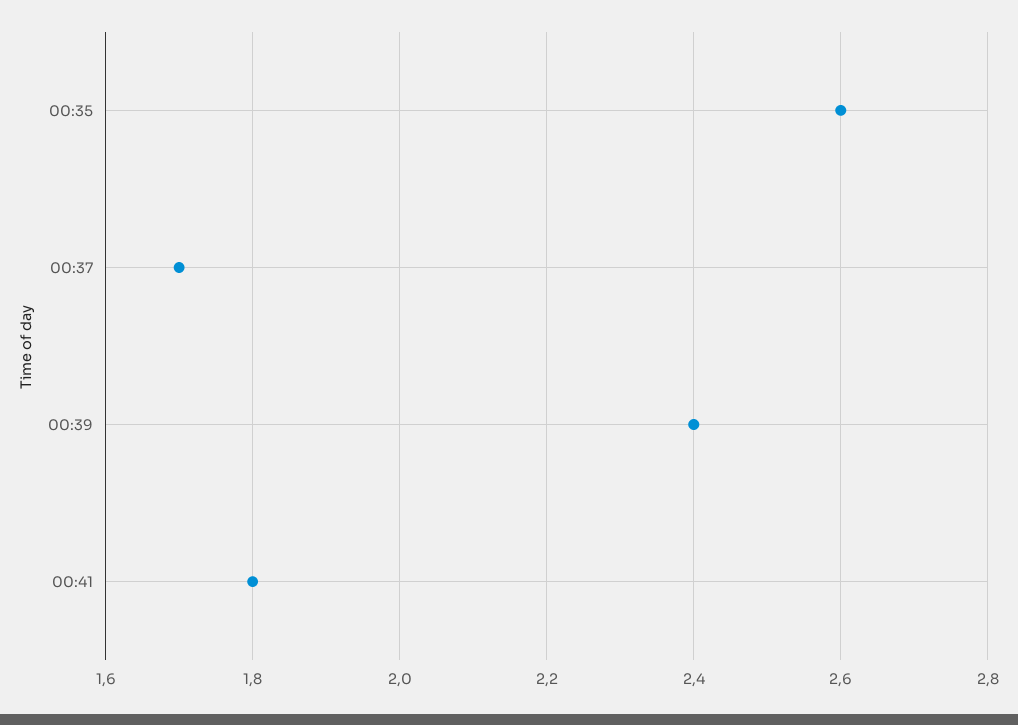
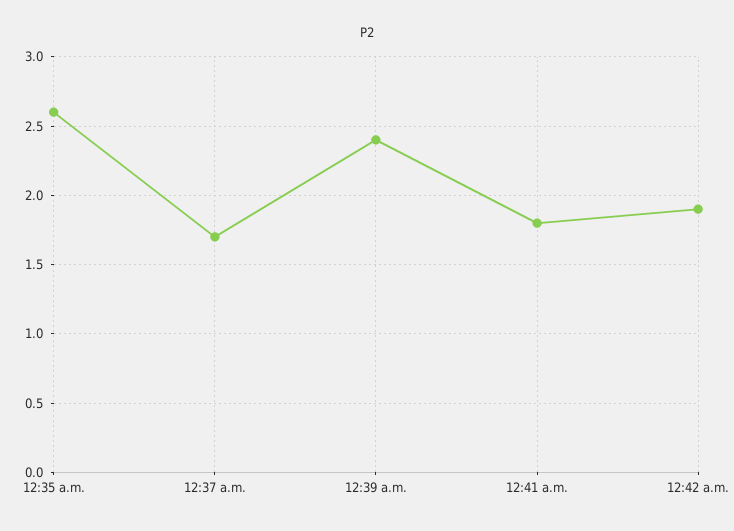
12:42 a.m.: none -> 1.9

